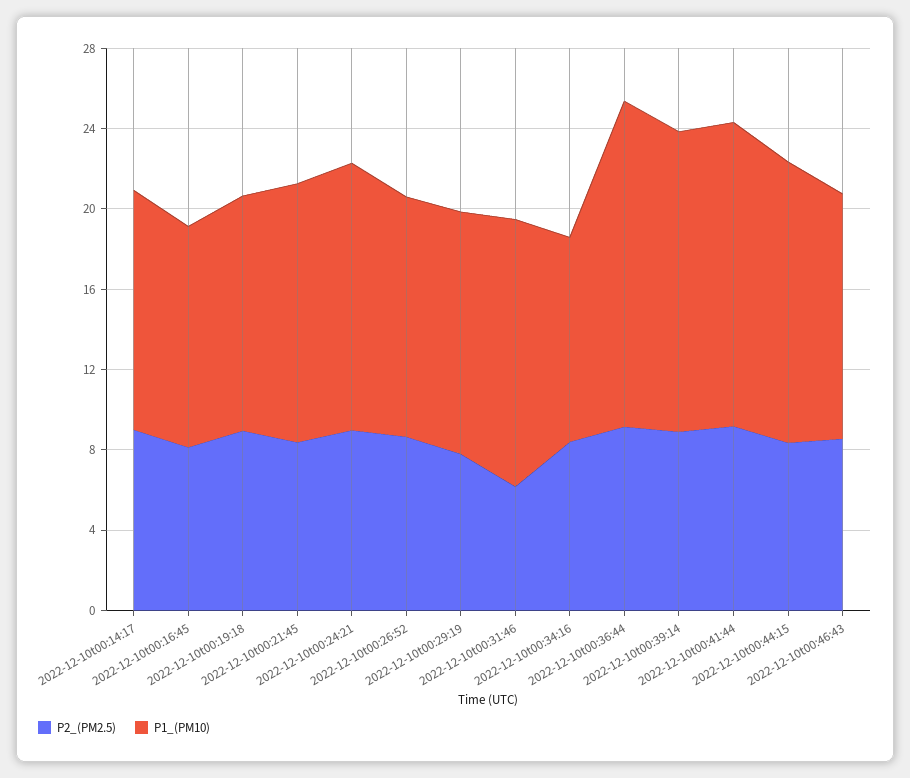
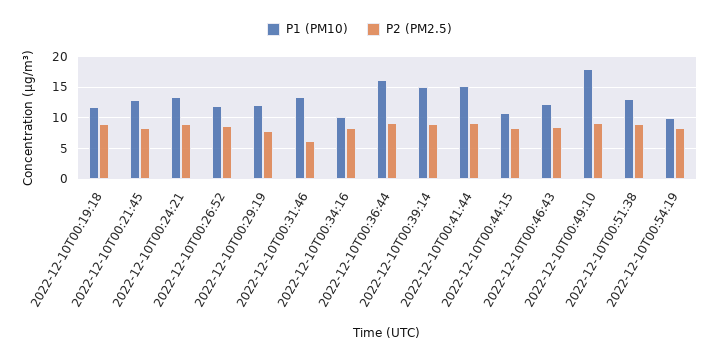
P2_(PM2.5), 2022-12-10t00:14:17: 9 -> none
P1_(PM10), 2022-12-10t00:14:17: 12 -> none
P2_(PM2.5), 2022-12-10t00:16:45: 8 -> none
P1_(PM10), 2022-12-10t00:16:45: 11 -> none
P1_(PM10), 2022-12-10t00:44:15: 14 -> 11
P1_(PM10), 2022-12-10T00:49:10: none -> 18
P2_(PM2.5), 2022-12-10T00:49:10: none -> 9
P1_(PM10), 2022-12-10T00:51:38: none -> 13
P2_(PM2.5), 2022-12-10T00:51:38: none -> 9
P1_(PM10), 2022-12-10T00:54:19: none -> 10
P2_(PM2.5), 2022-12-10T00:54:19: none -> 8

